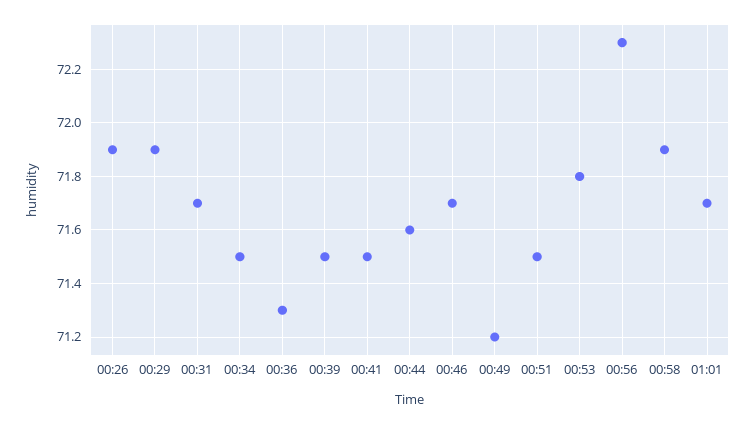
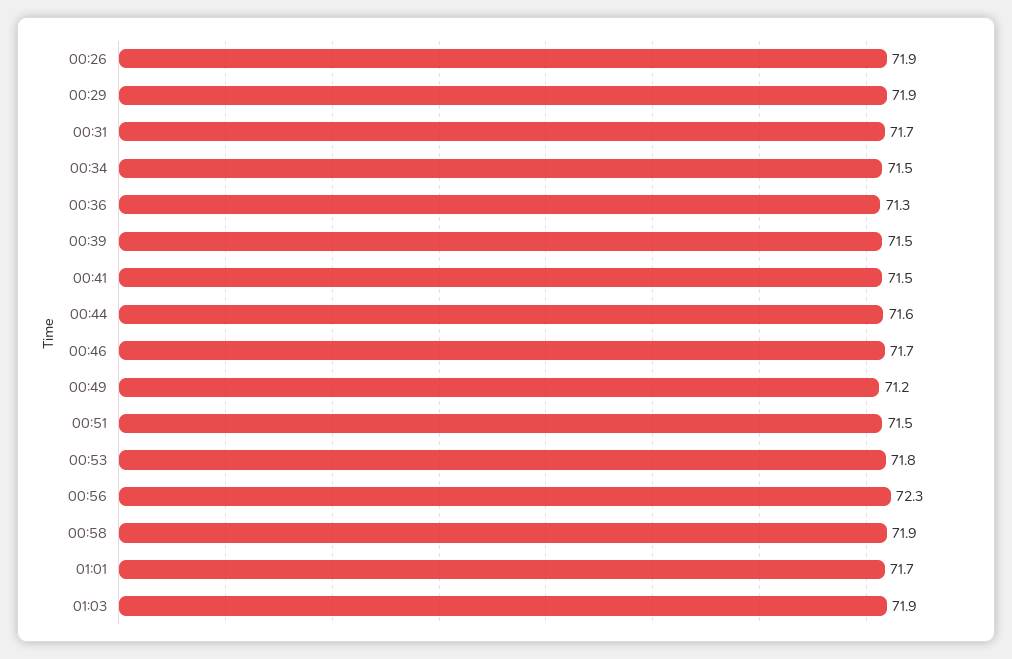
01:03: none -> 71.9

